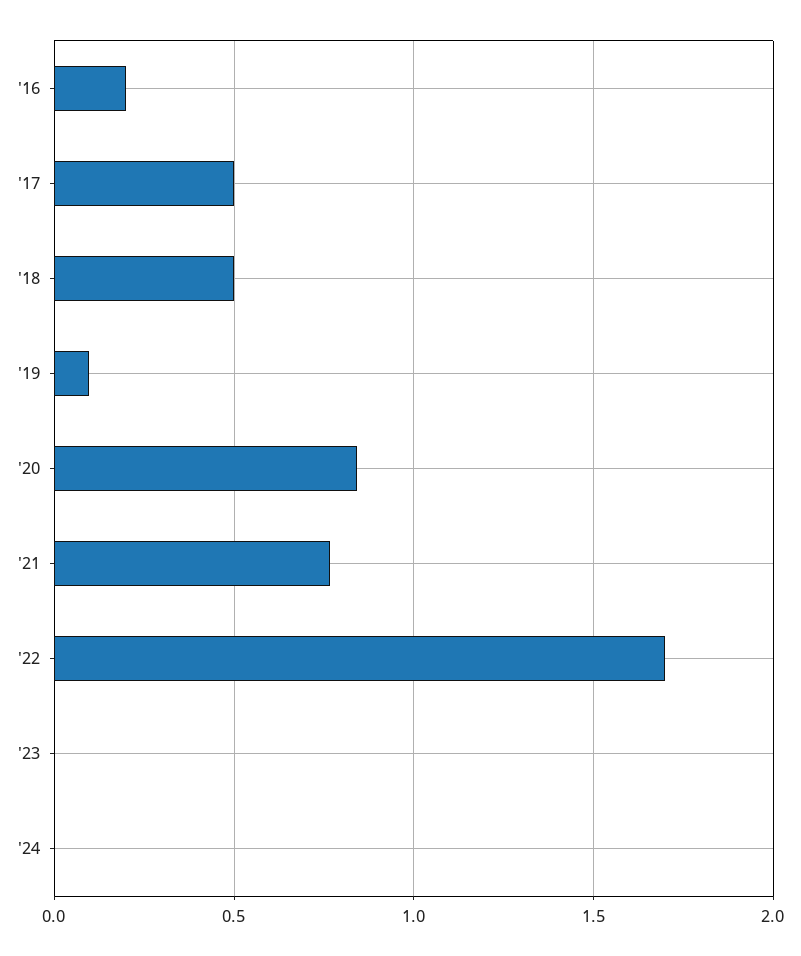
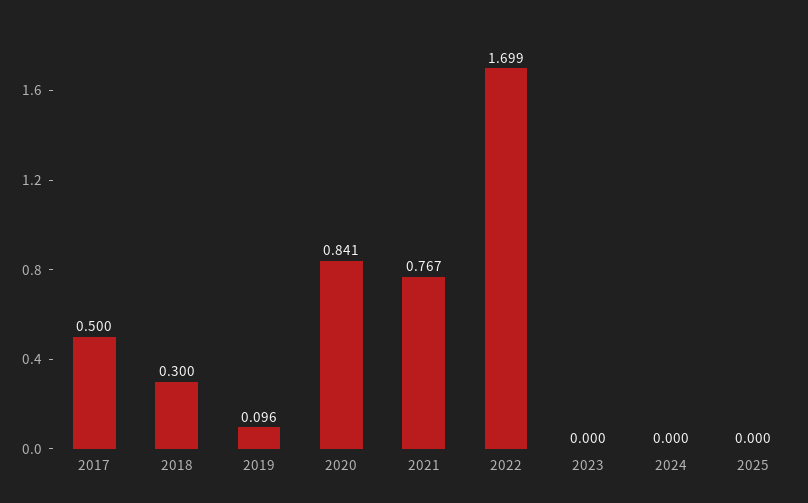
'16: 0.2 -> none
'18: 0.5 -> 0.3
2025: none -> 0

